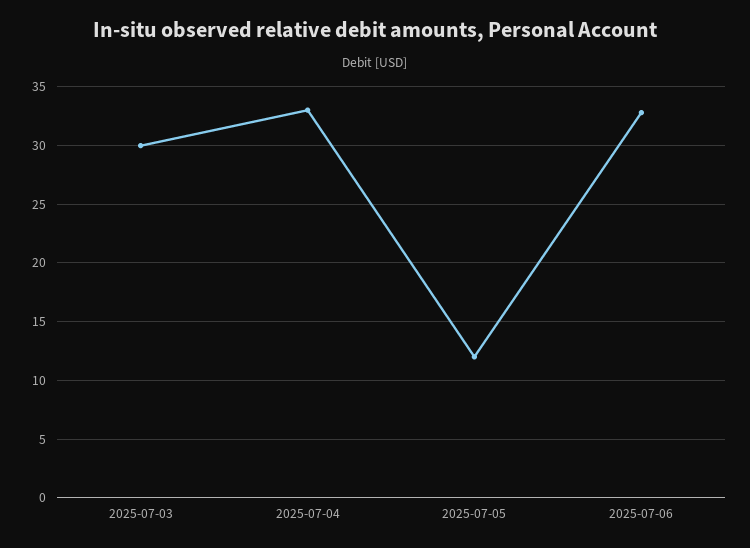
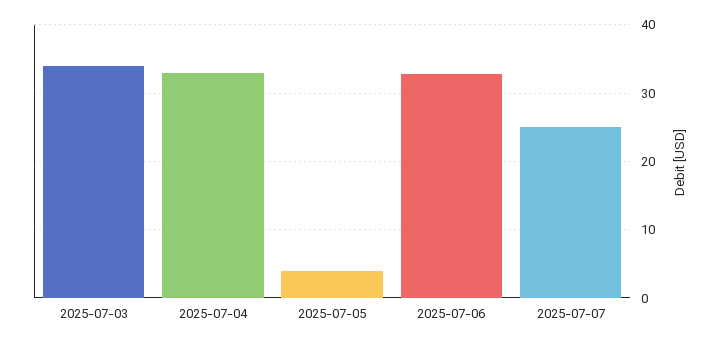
2025-07-03: 30 -> 34
2025-07-05: 12 -> 4
2025-07-07: none -> 25

